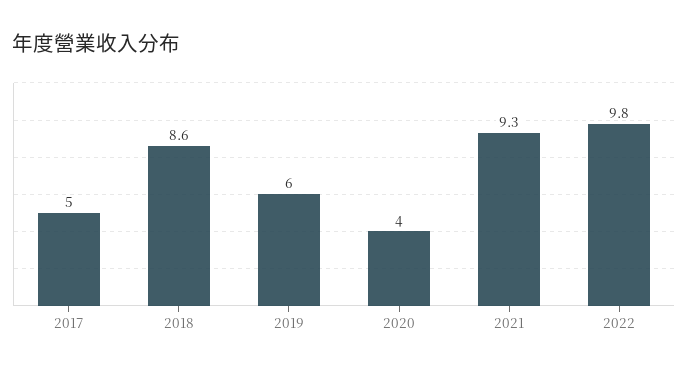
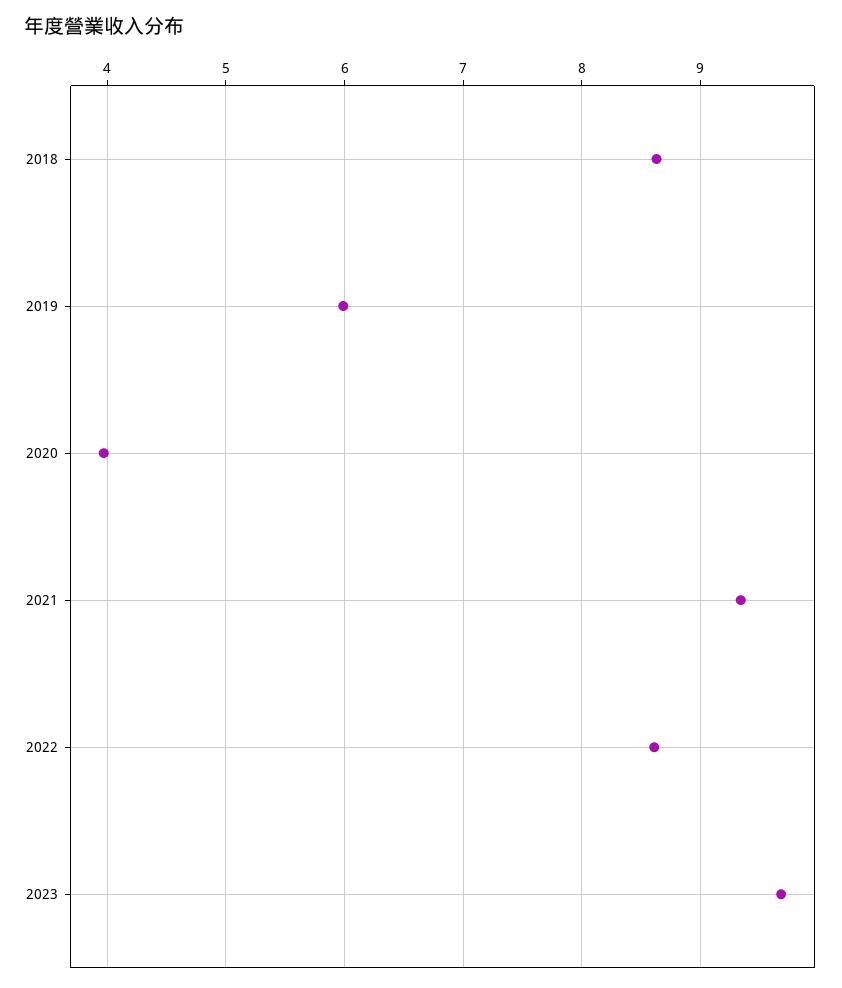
2017: 5 -> none
2022: 9.8 -> 8.6
2023: none -> 9.7

